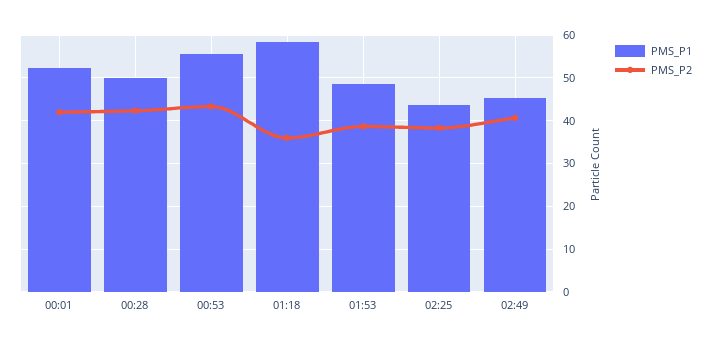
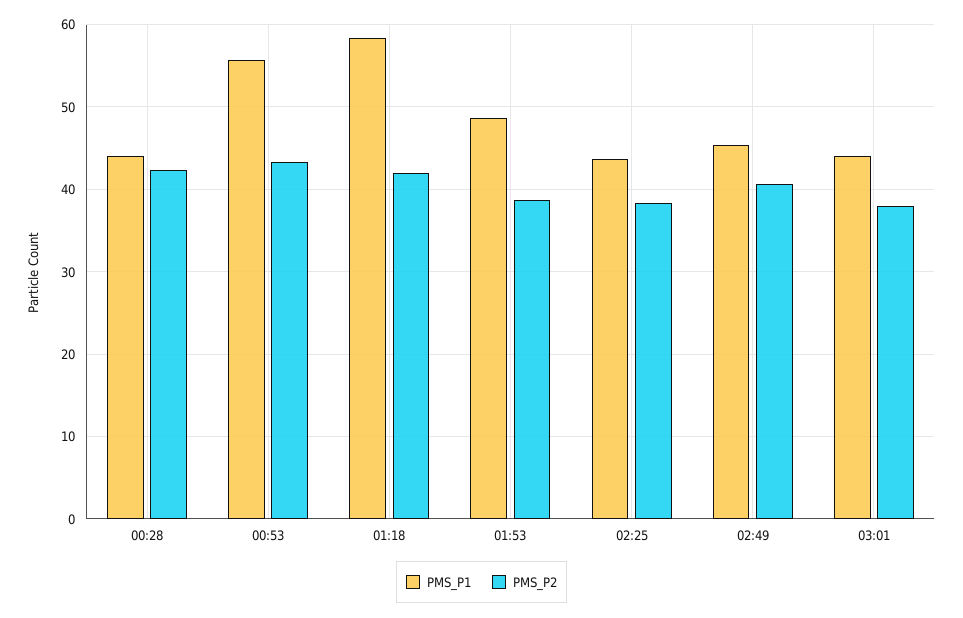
PMS_P1, 00:01: 52 -> none
PMS_P2, 00:01: 42 -> none
PMS_P1, 00:28: 50 -> 44
PMS_P2, 01:18: 36 -> 42
PMS_P1, 03:01: none -> 44
PMS_P2, 03:01: none -> 38

